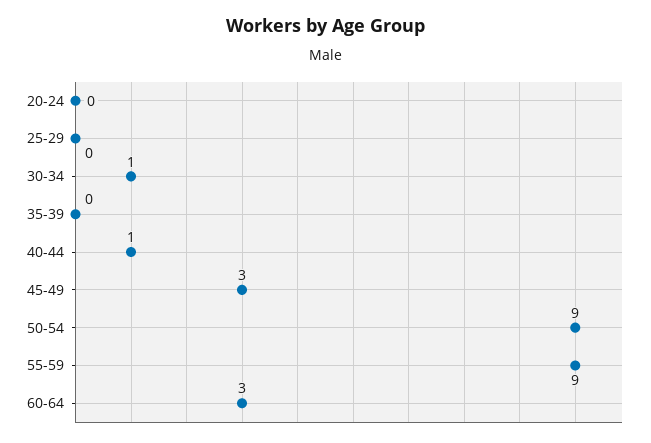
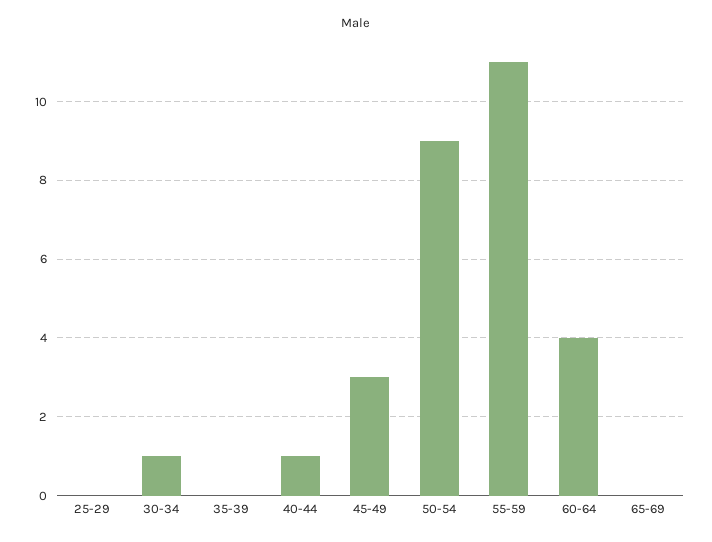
20-24: 0 -> none
55-59: 9 -> 11
60-64: 3 -> 4
65-69: none -> 0

